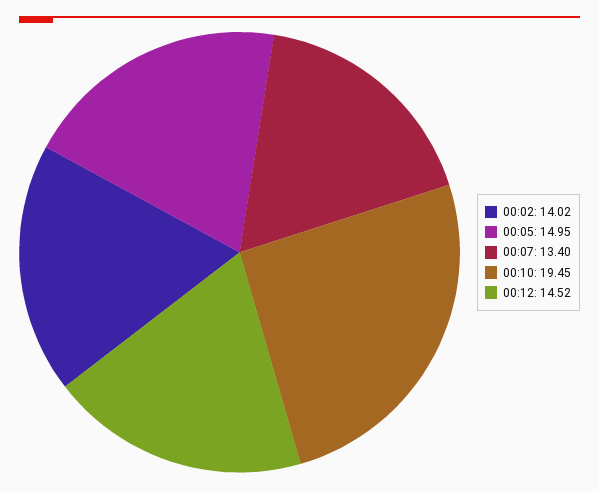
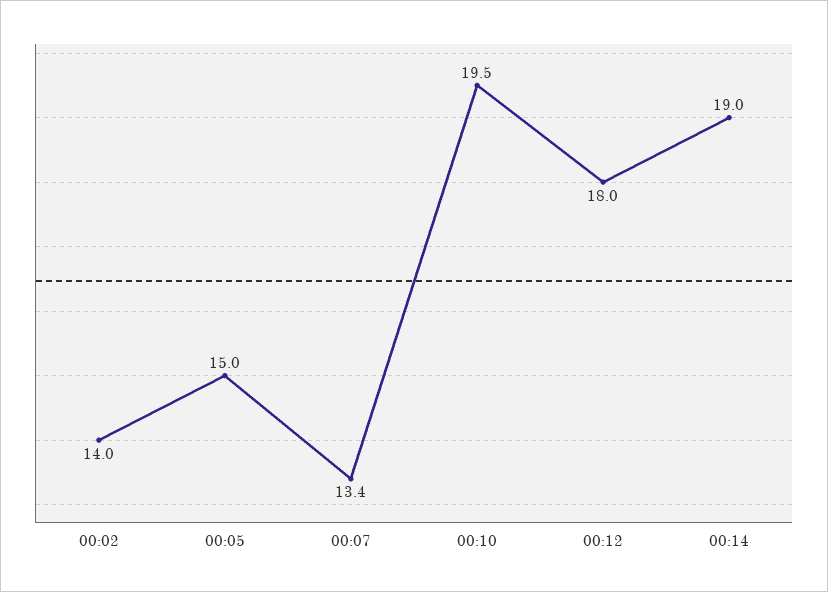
00:12: 14.52 -> 18
00:14: none -> 19

